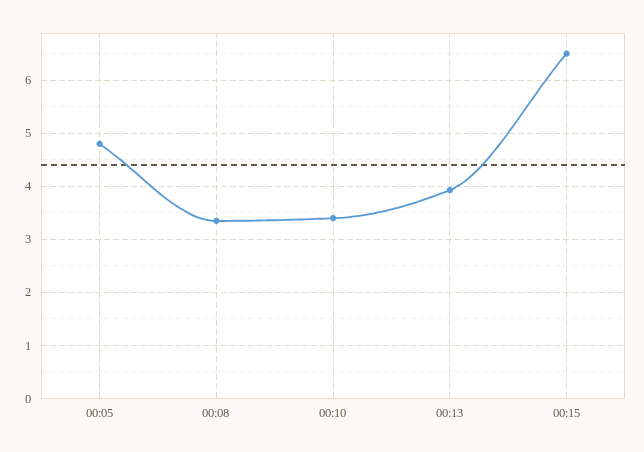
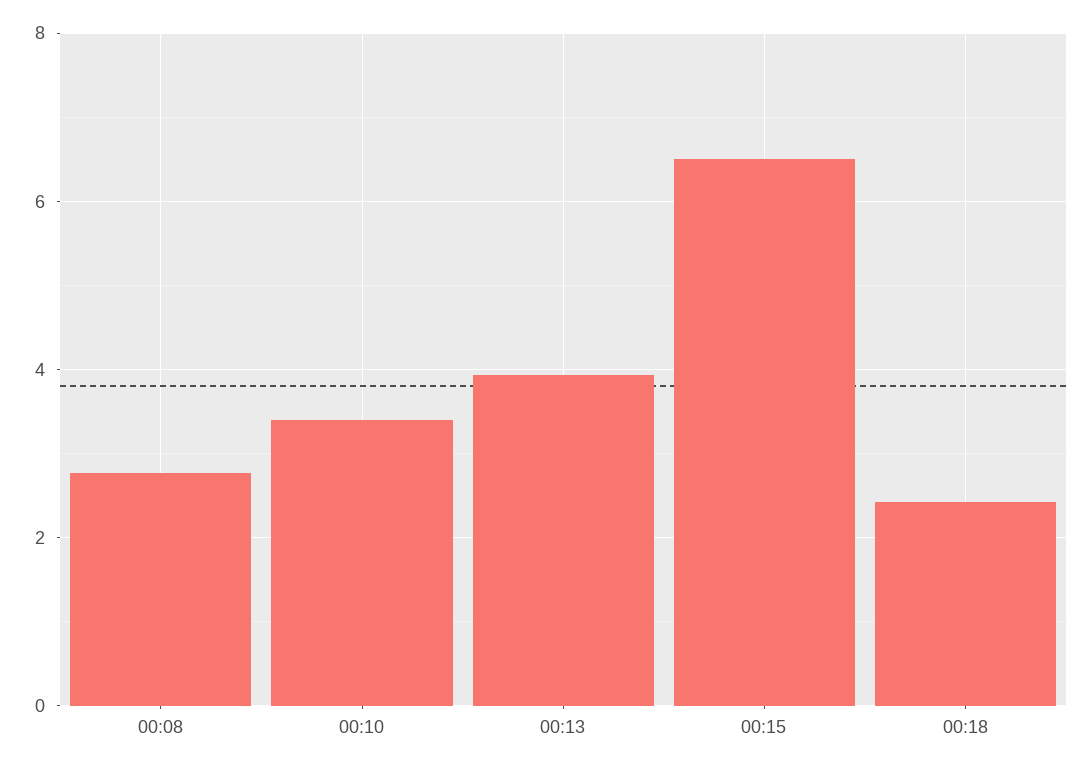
00:05: 4.8 -> none
00:08: 3.4 -> 2.8
00:18: none -> 2.4

